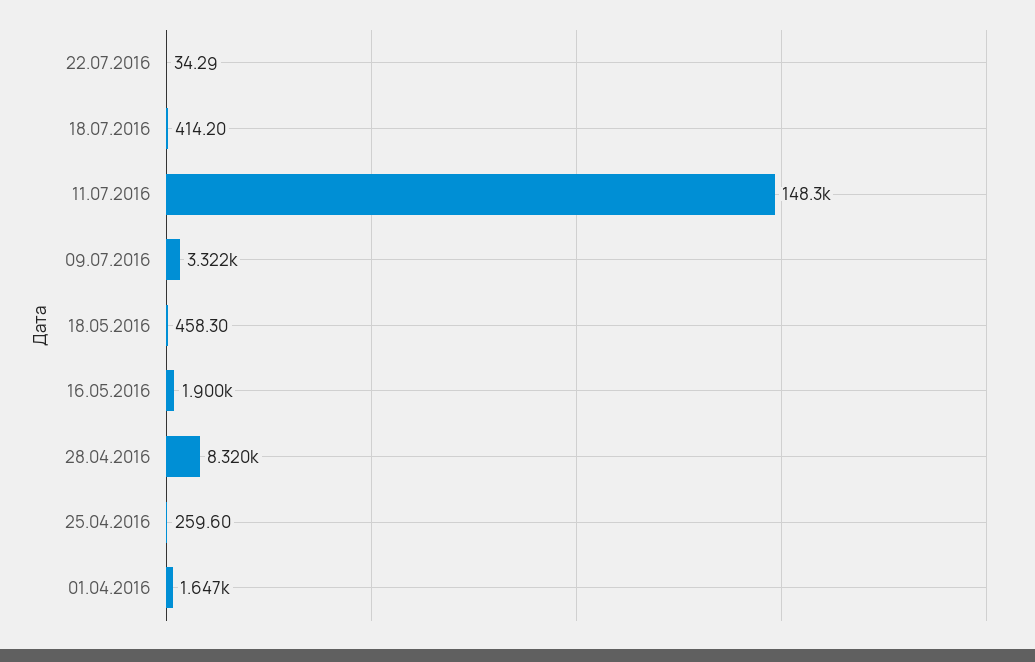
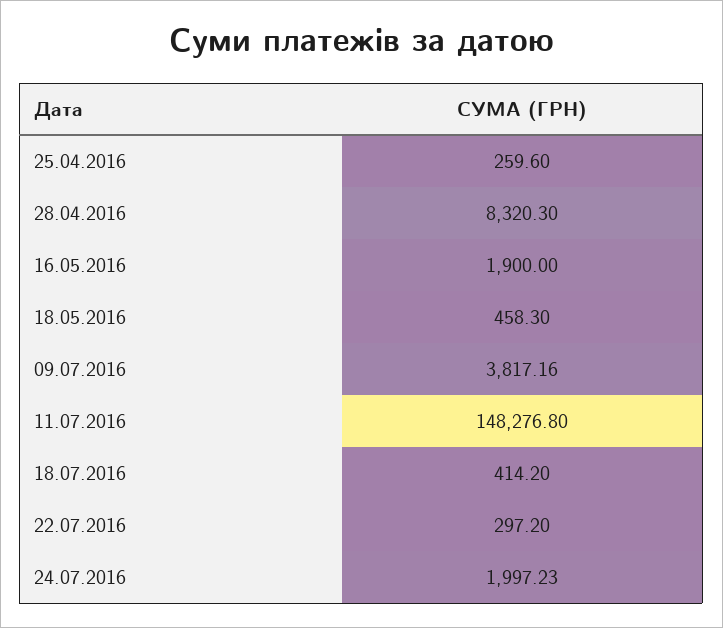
22.07.2016: 34.29 -> 297.2
09.07.2016: 3322 -> 3817.16
01.04.2016: 1647 -> none
24.07.2016: none -> 1997.23

